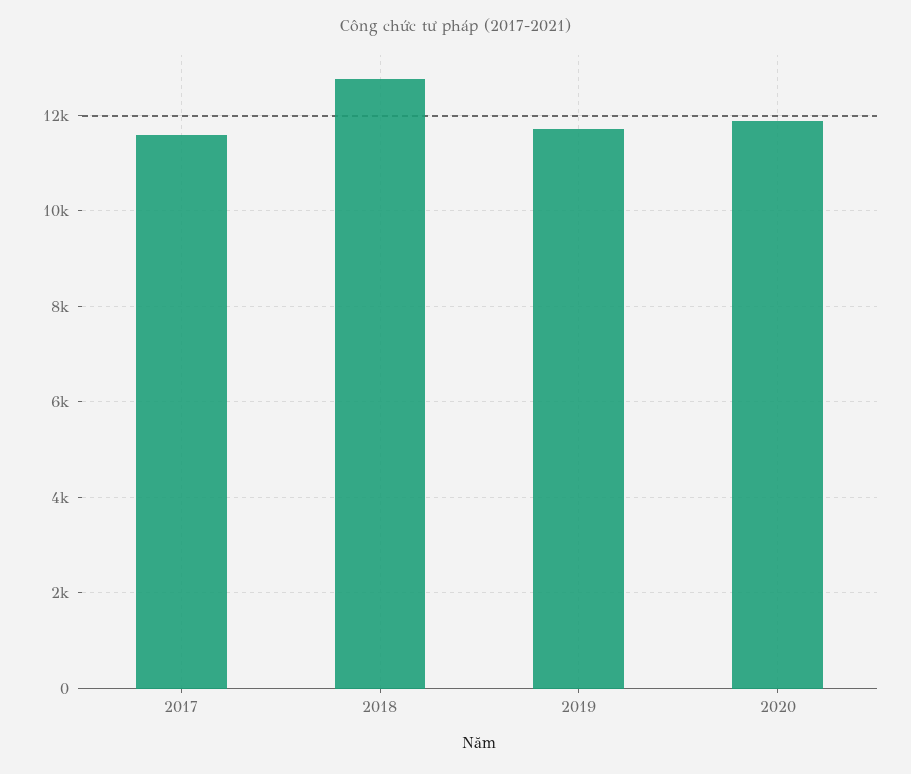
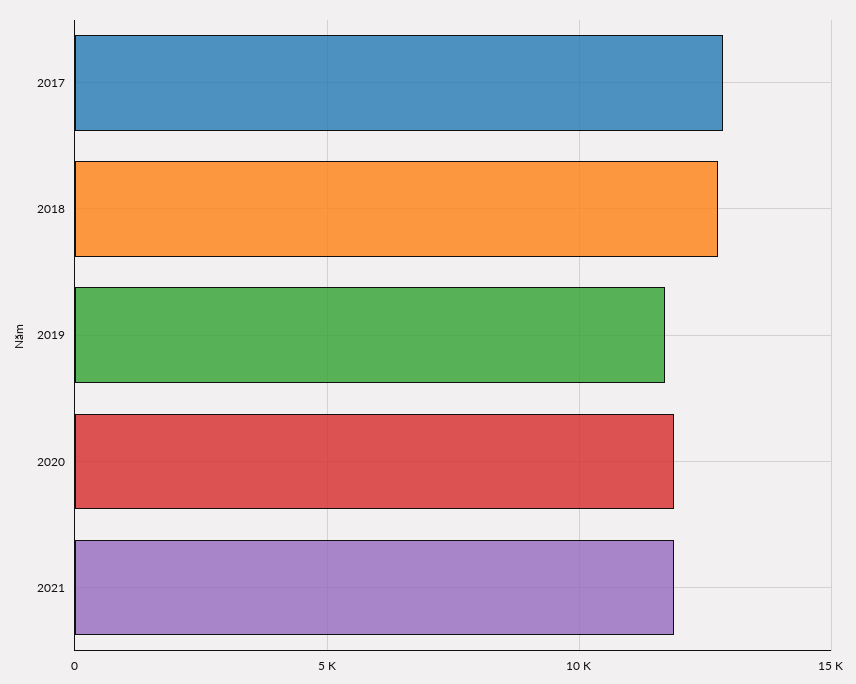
2017: 11600 -> 13000
2021: none -> 12000

